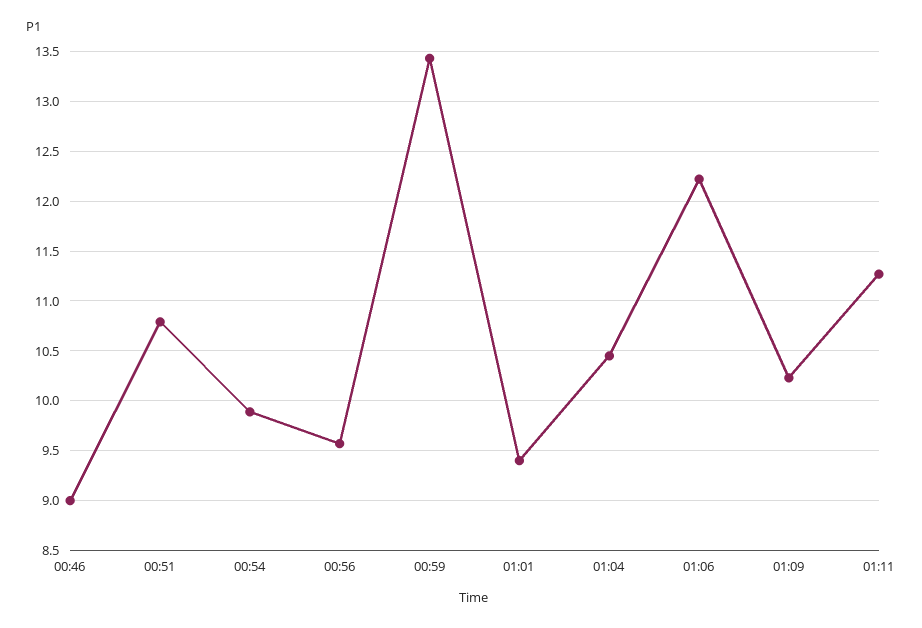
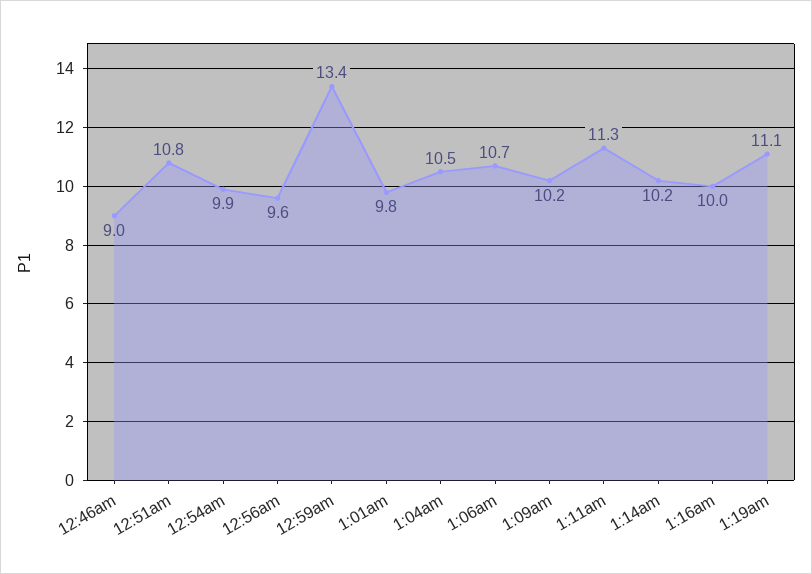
01:01: 9.4 -> 9.8
01:06: 12.2 -> 10.7
1:14am: none -> 10.2
1:16am: none -> 10
1:19am: none -> 11.1

